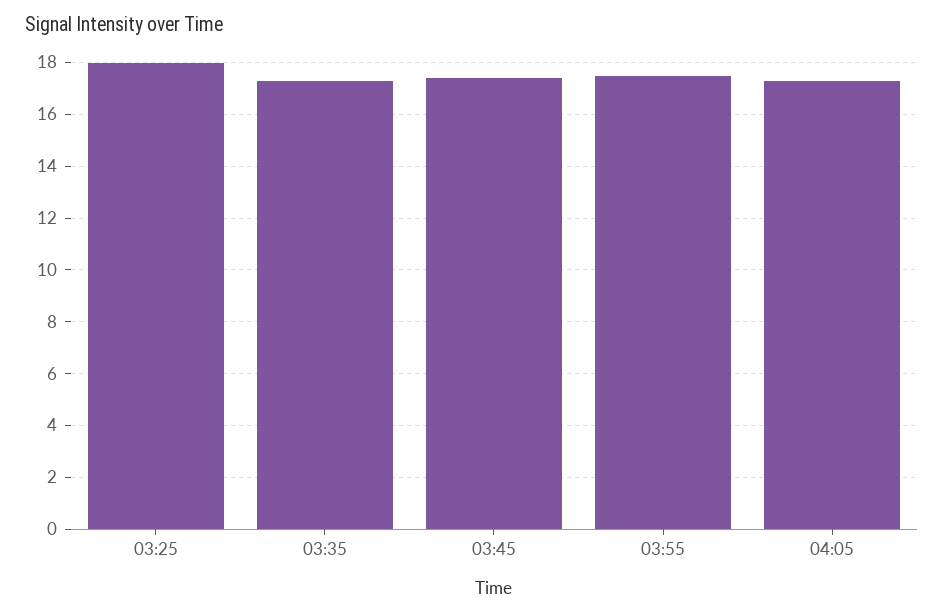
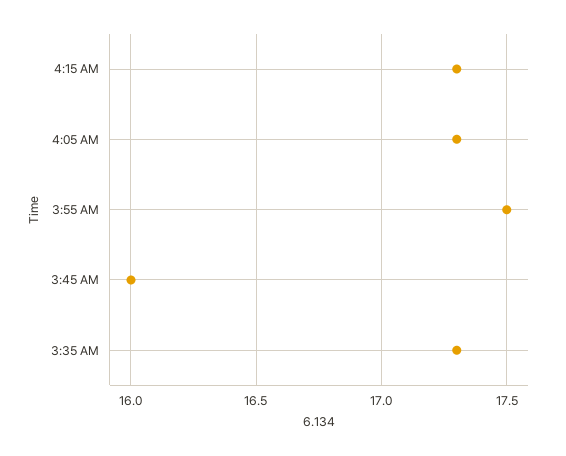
03:25: 18 -> none
03:45: 17.5 -> 16
4:15 AM: none -> 17.3

